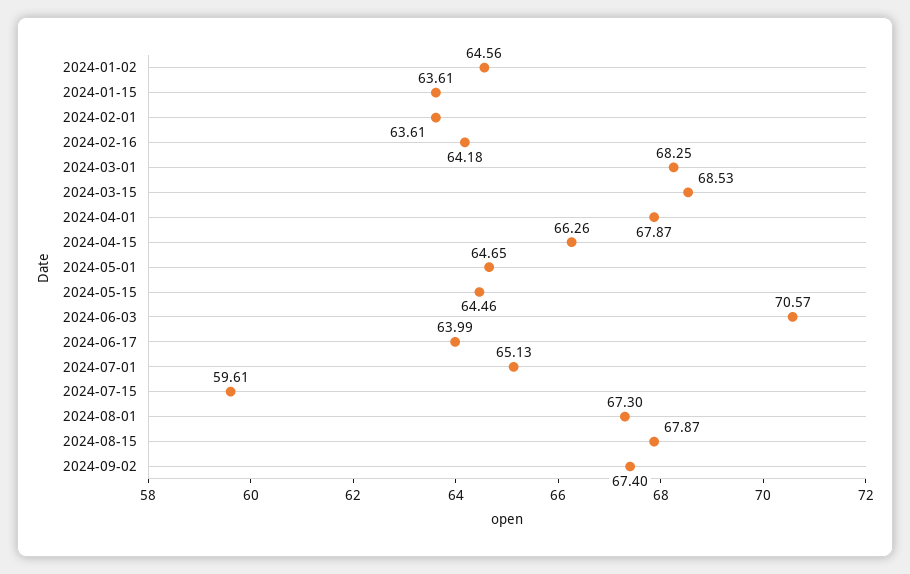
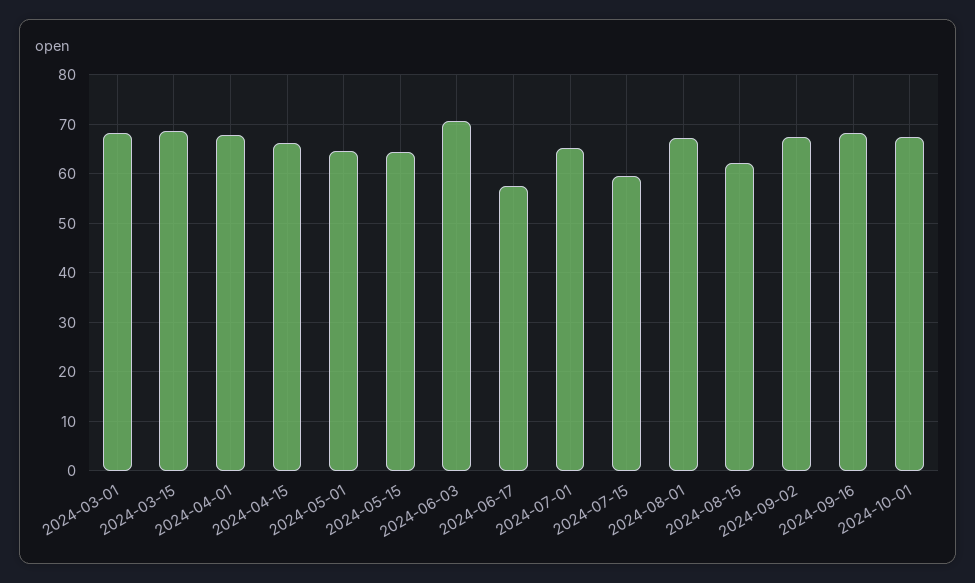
2024-01-02: 64.56 -> none
2024-01-15: 63.61 -> none
2024-02-01: 63.61 -> none
2024-02-16: 64.18 -> none
2024-06-17: 63.99 -> 58
2024-08-15: 67.87 -> 62
2024-09-16: none -> 68
2024-10-01: none -> 68

